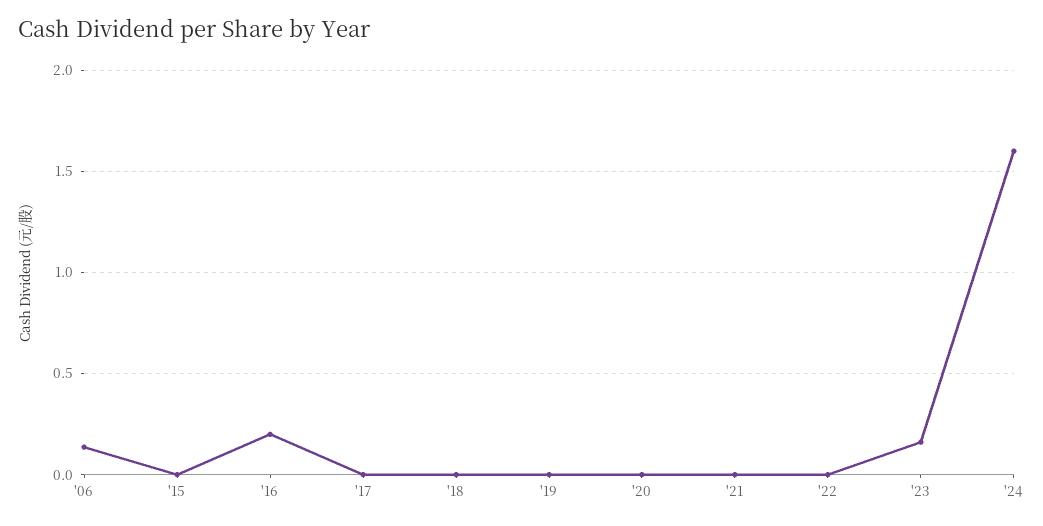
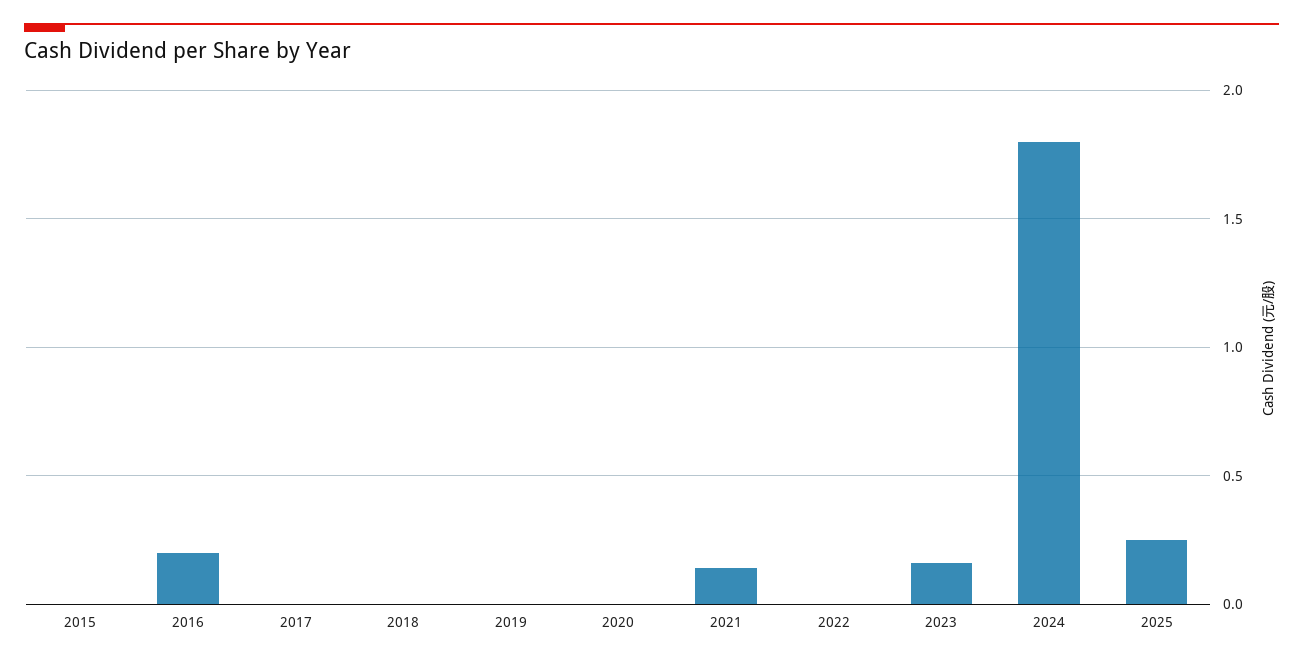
'06: 0.15 -> none
'21: 0 -> 0.15
'24: 1.6 -> 1.8
2025: none -> 0.25

